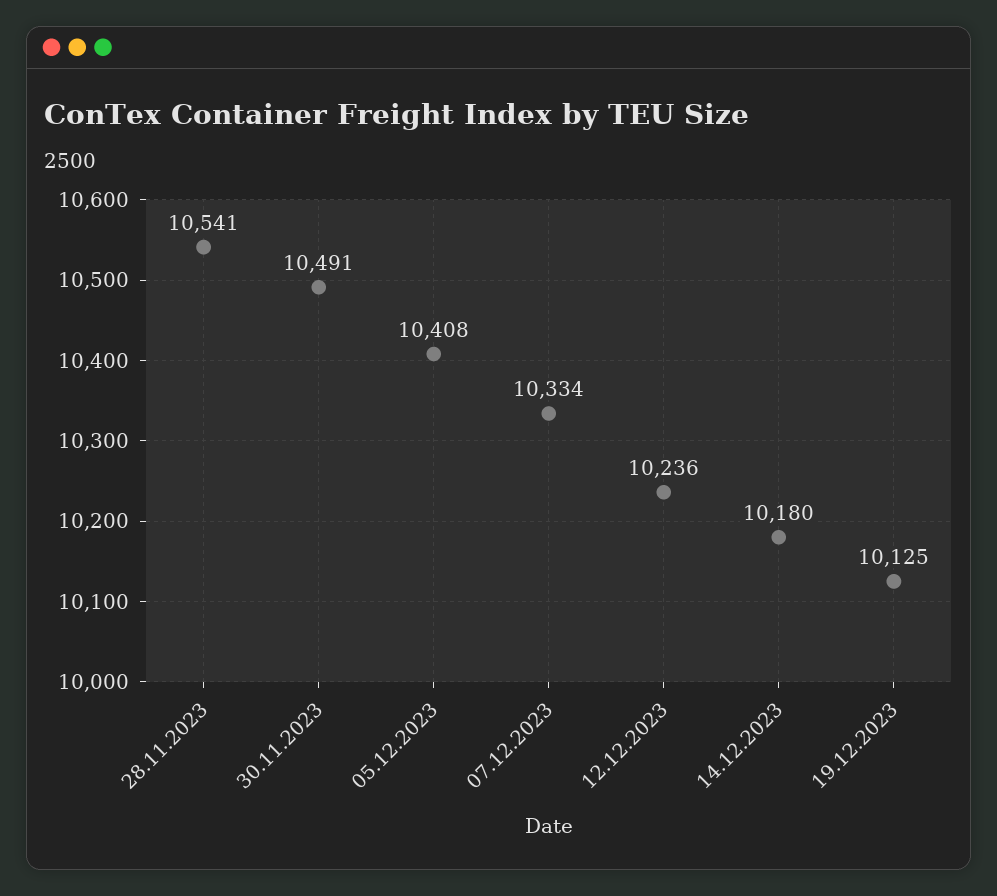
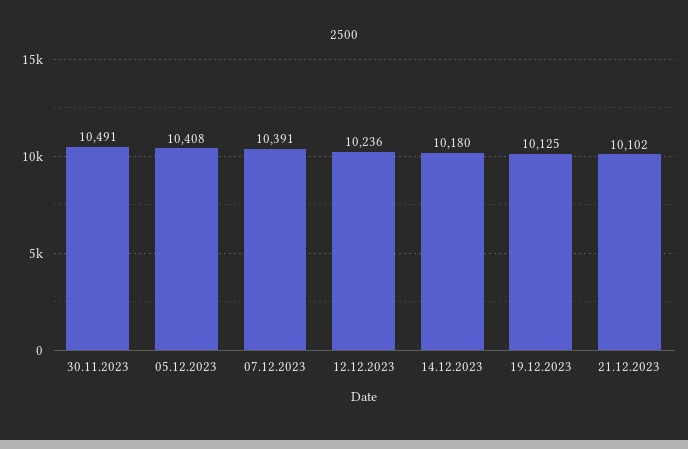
28.11.2023: 10541 -> none
07.12.2023: 10334 -> 10391
21.12.2023: none -> 10102

